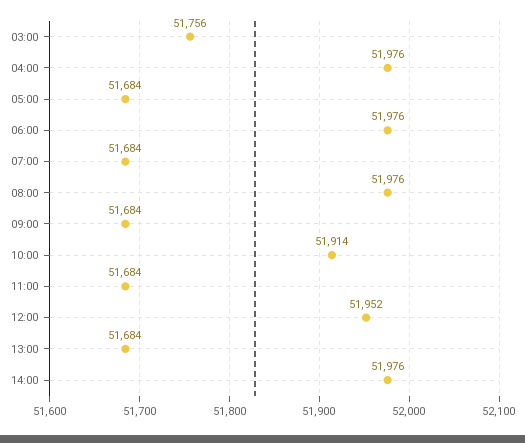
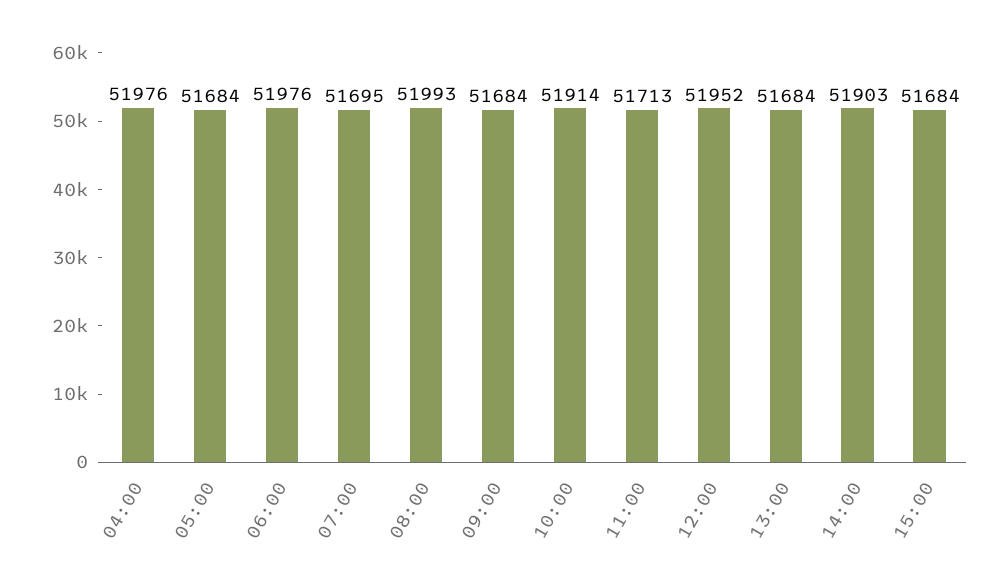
03:00: 51756 -> none
07:00: 51684 -> 51695
08:00: 51976 -> 51993
11:00: 51684 -> 51713
14:00: 51976 -> 51903
15:00: none -> 51684

